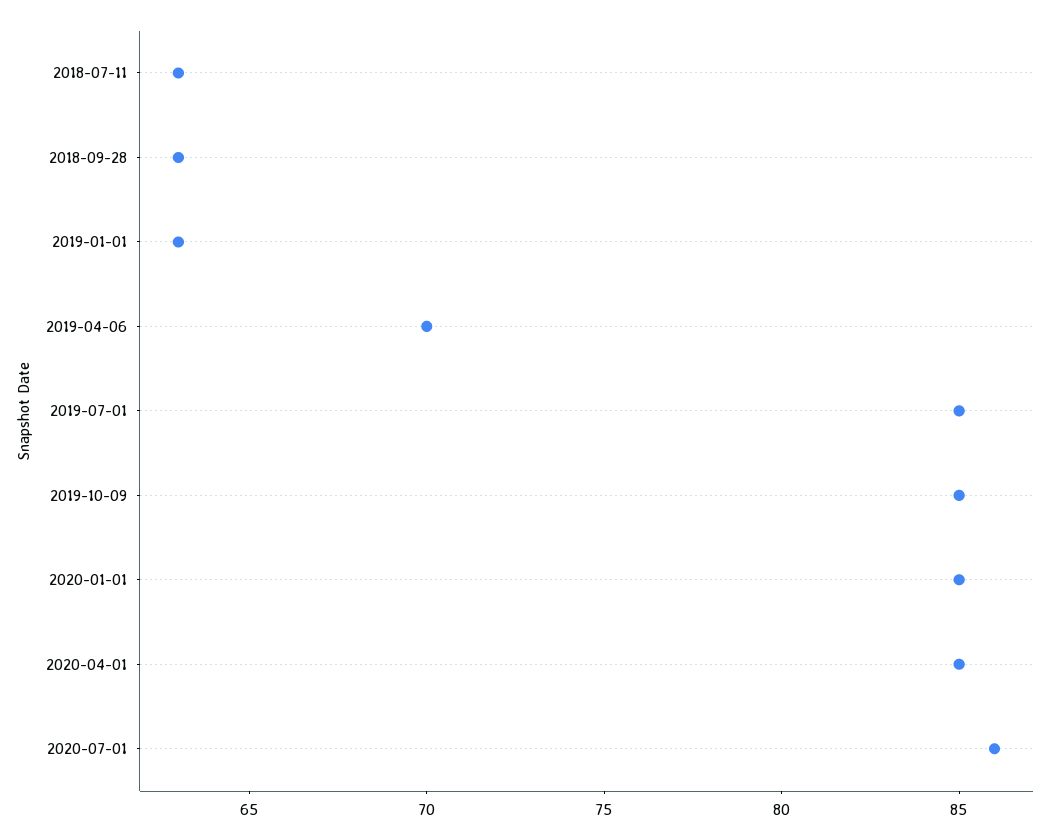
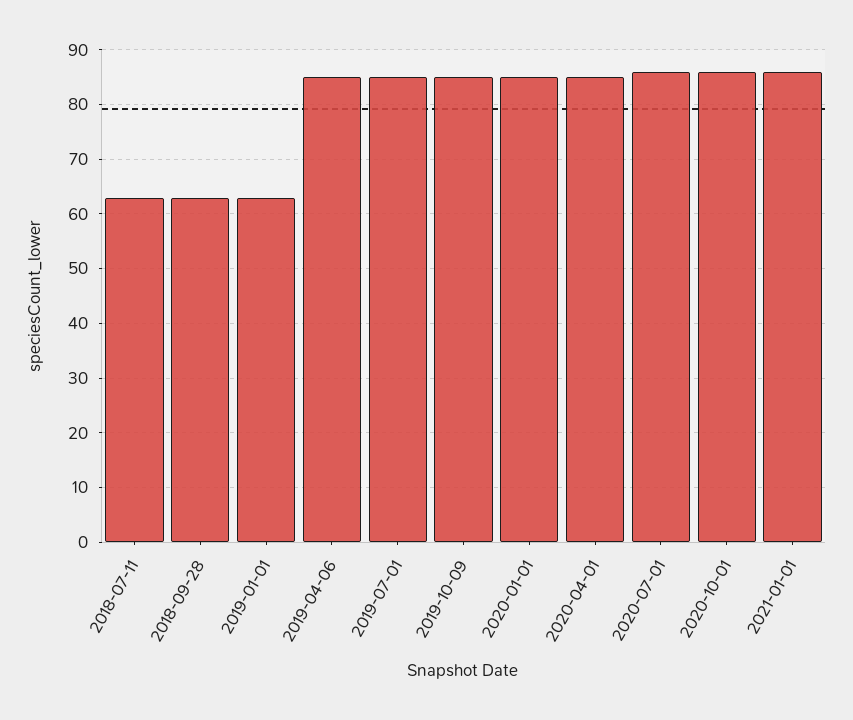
2019-04-06: 70 -> 85
2020-10-01: none -> 85
2021-01-01: none -> 85

